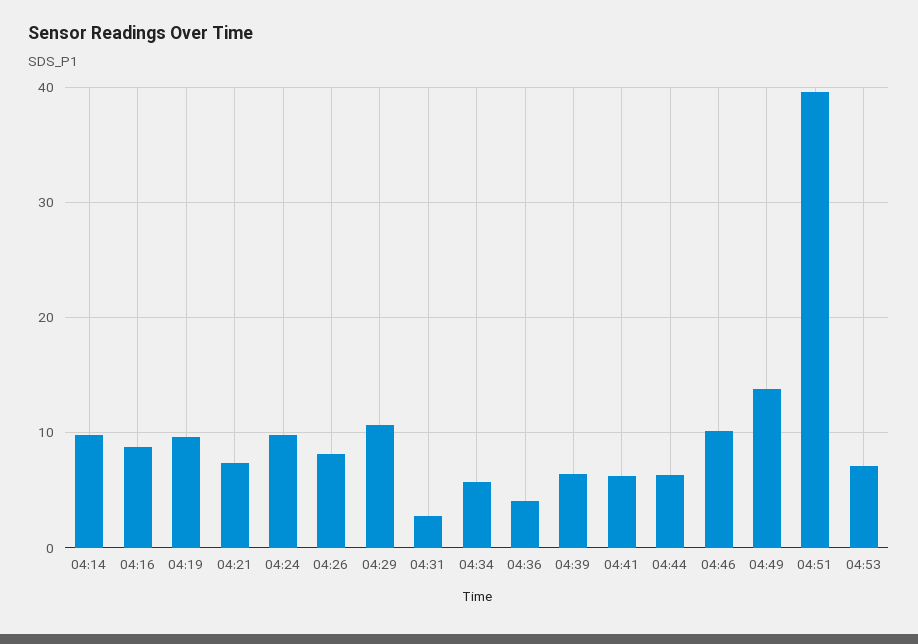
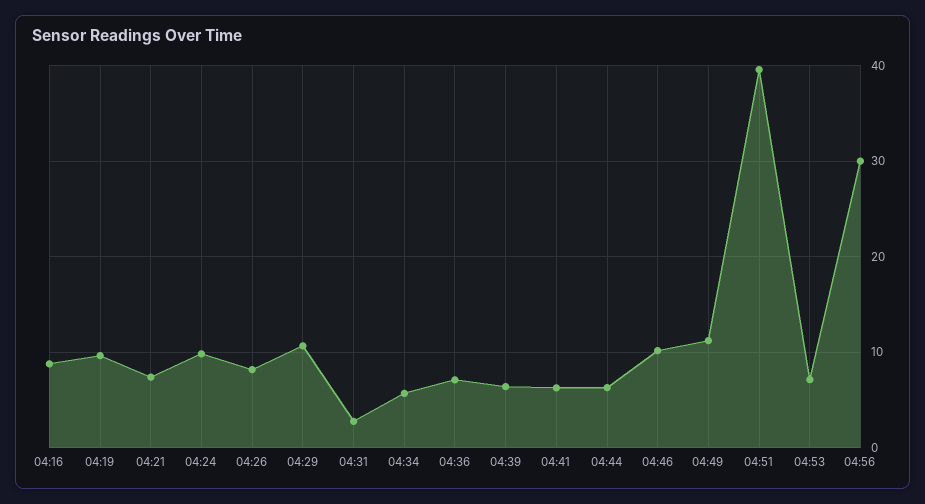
04:14: 10 -> none
04:36: 4 -> 7
04:49: 14 -> 11
04:56: none -> 30

